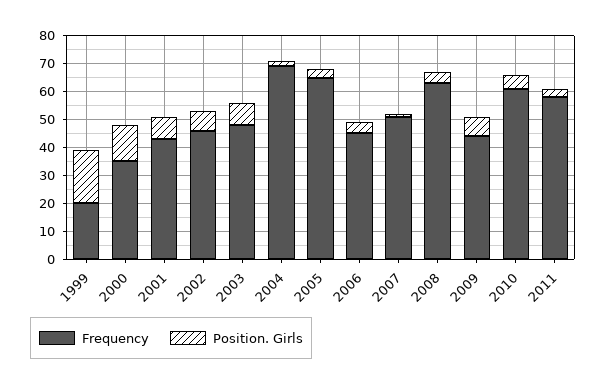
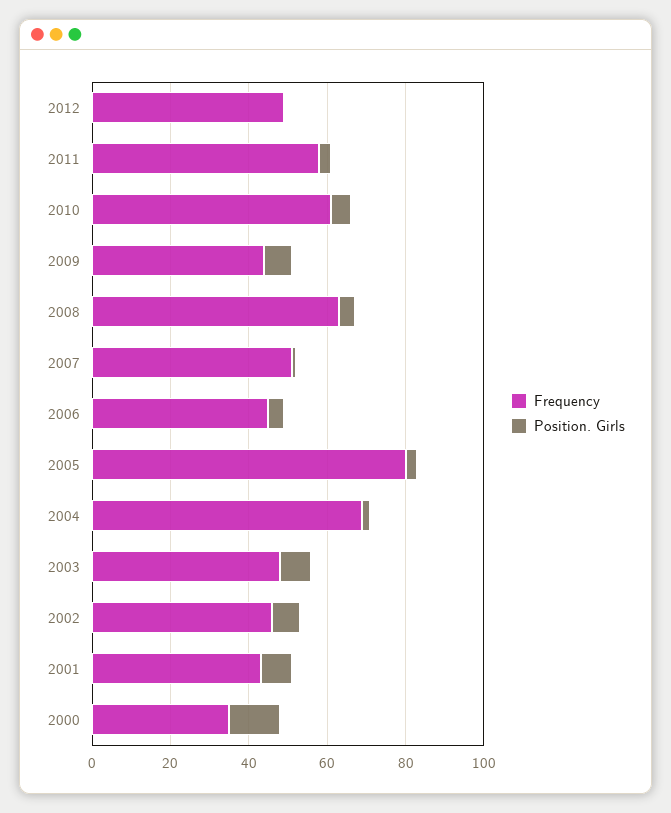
Frequency, 1999: 20 -> none
Position. Girls, 1999: 20 -> none
Frequency, 2005: 65 -> 80
Frequency, 2012: none -> 50
Position. Girls, 2012: none -> 0

